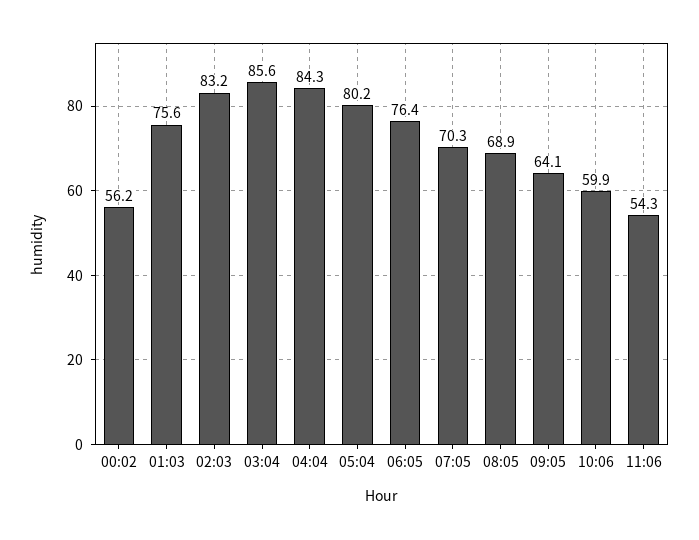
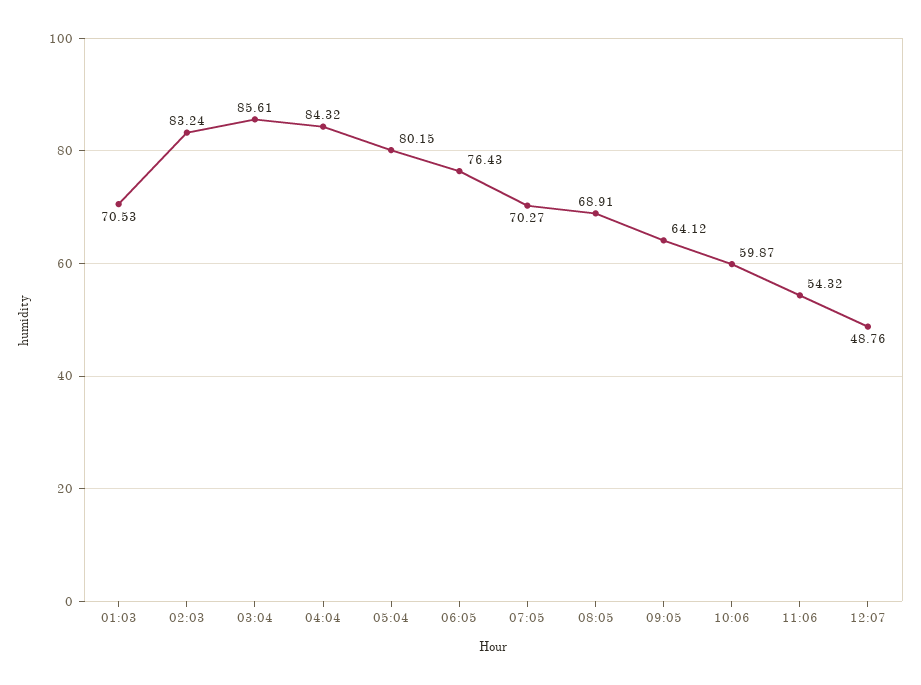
00:02: 56.2 -> none
01:03: 75.6 -> 70.53
12:07: none -> 48.76

